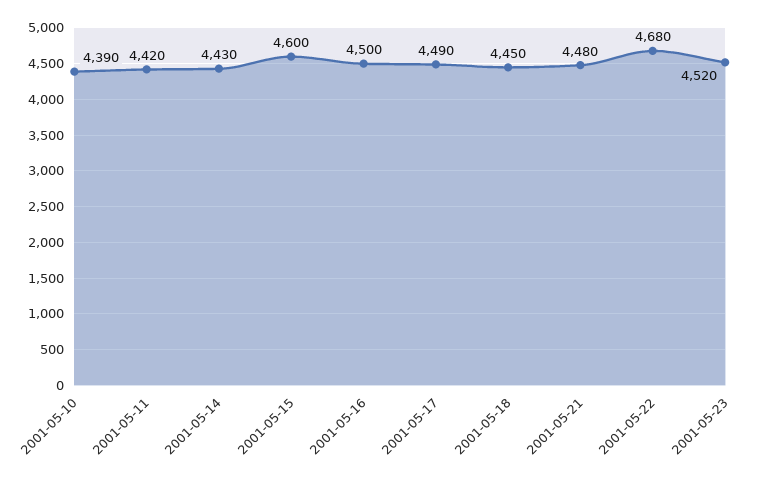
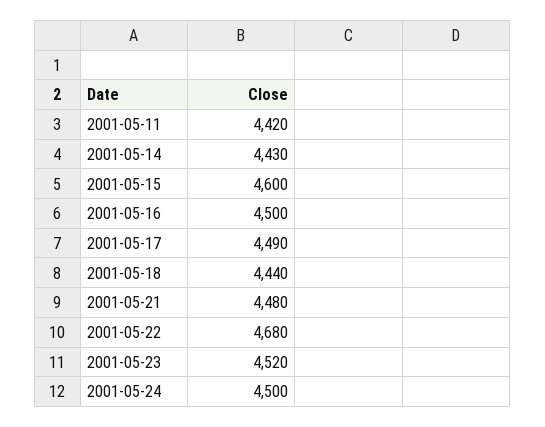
2001-05-10: 4390 -> none
2001-05-18: 4450 -> 4440
2001-05-24: none -> 4500

